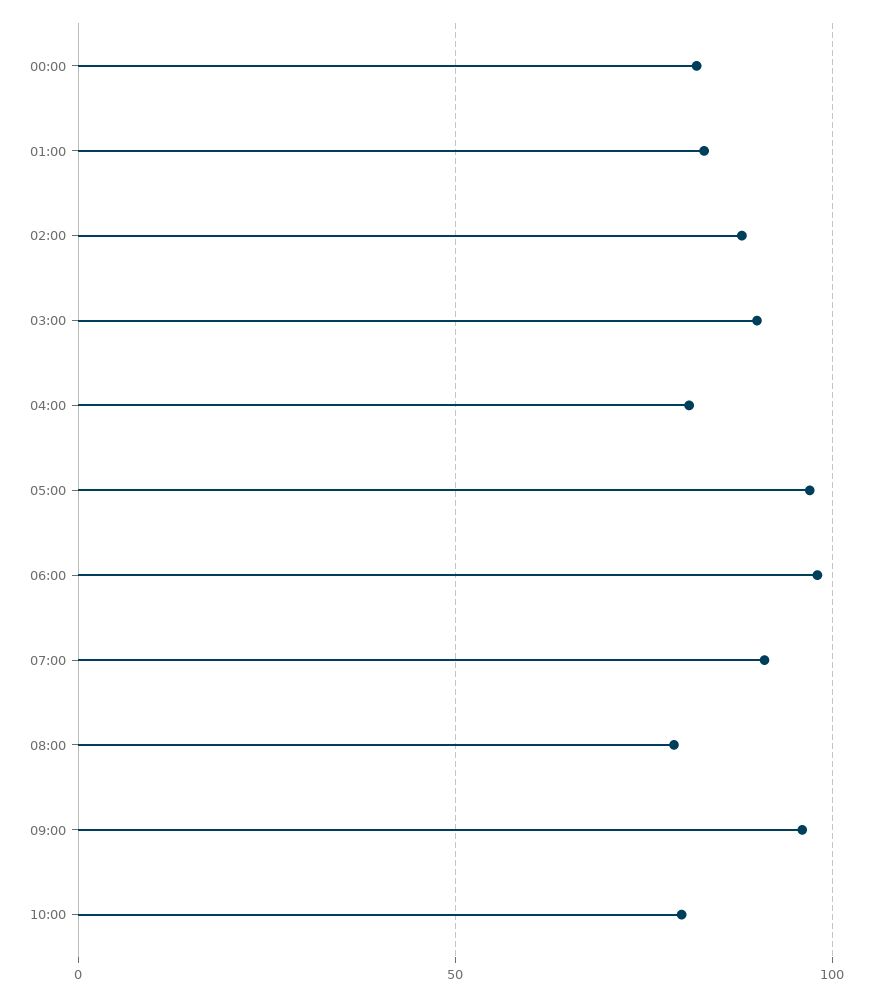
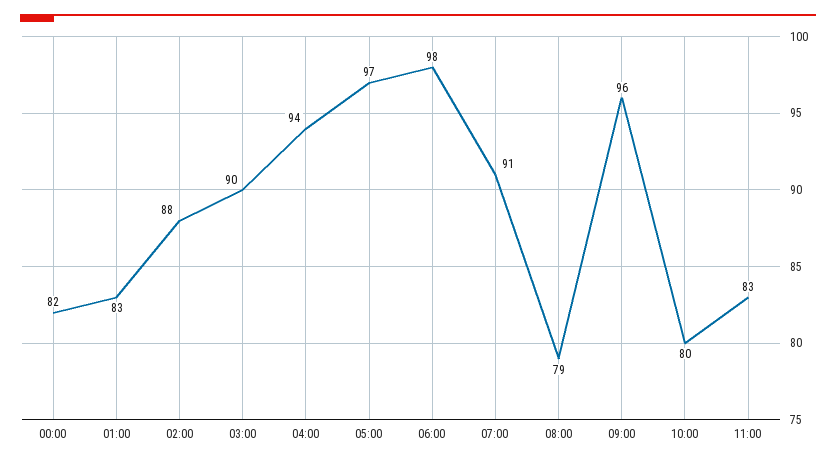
04:00: 80 -> 94
11:00: none -> 83

